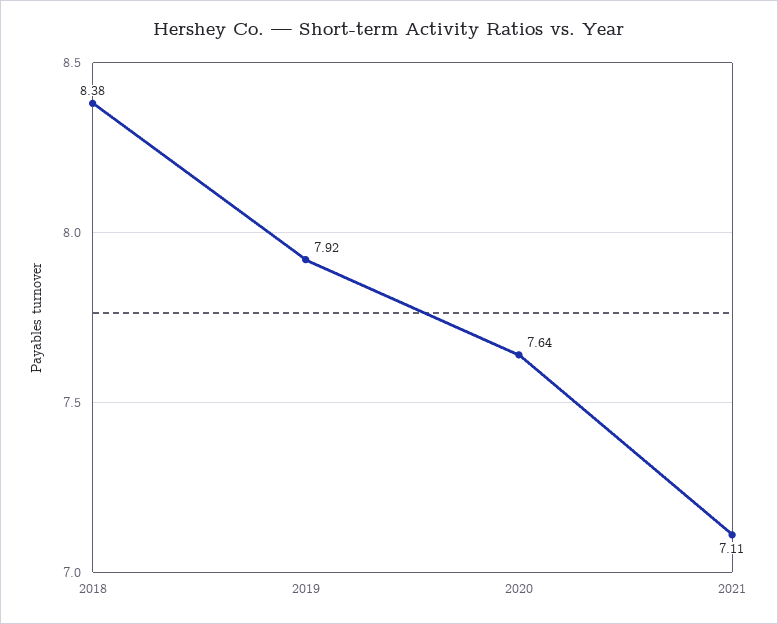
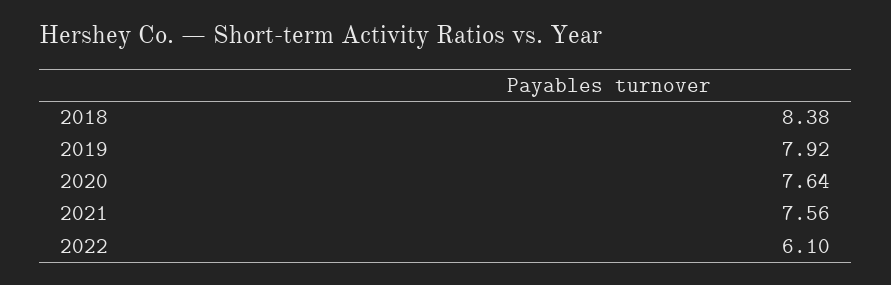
2021: 7.11 -> 7.56
2022: none -> 6.1

